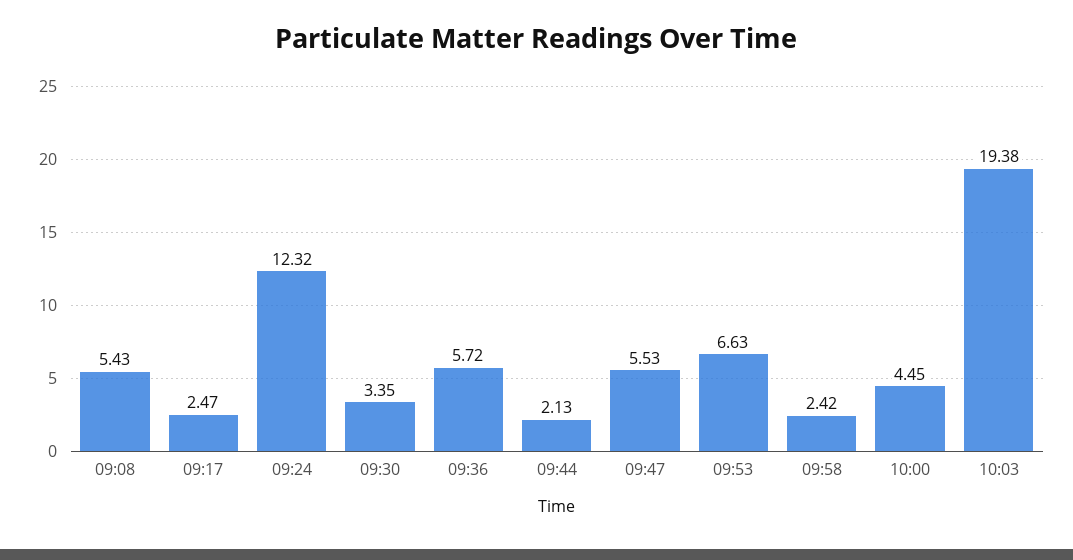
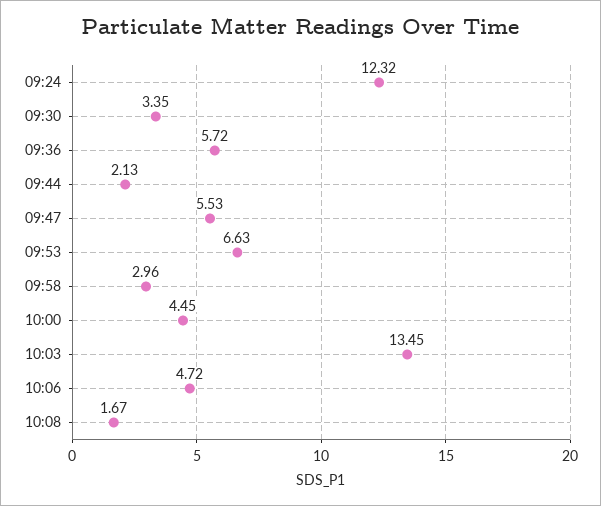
09:08: 5.43 -> none
09:17: 2.47 -> none
09:58: 2.42 -> 2.96
10:03: 19.38 -> 13.45
10:06: none -> 4.72
10:08: none -> 1.67

